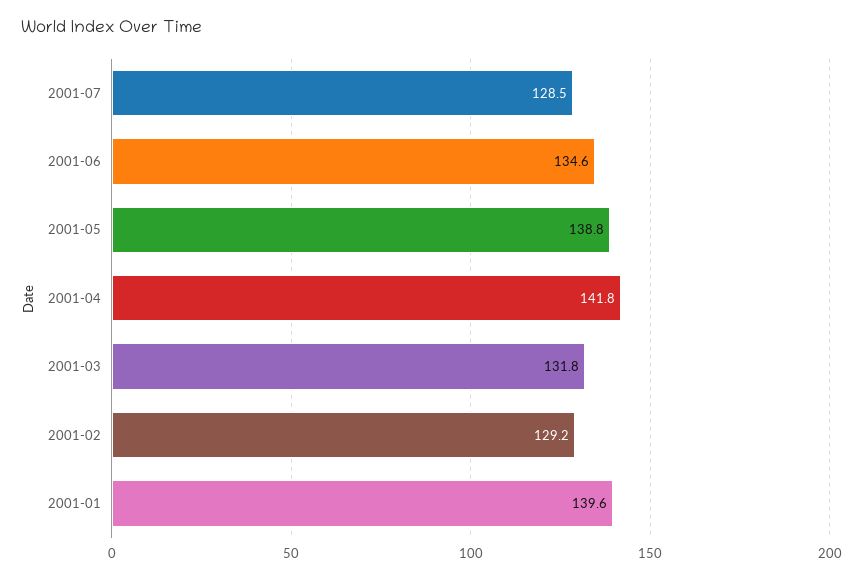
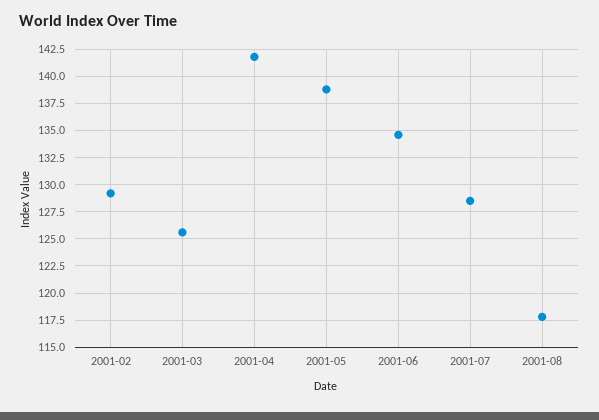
2001-03: 131.8 -> 125
2001-01: 139.6 -> none
2001-08: none -> 117.5

